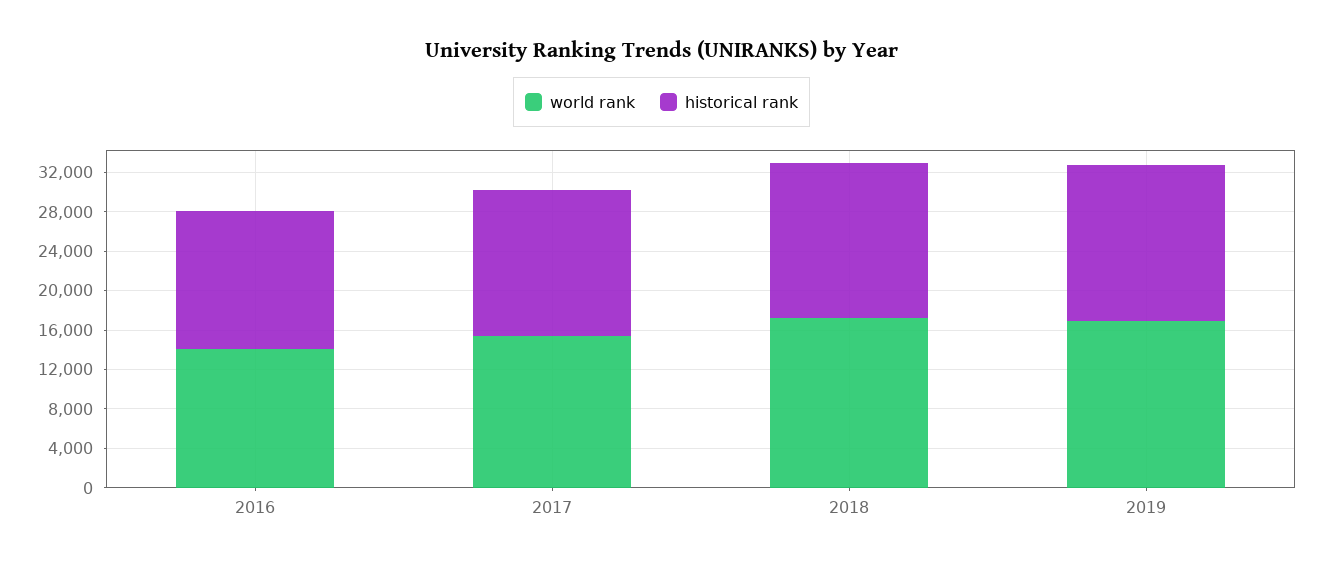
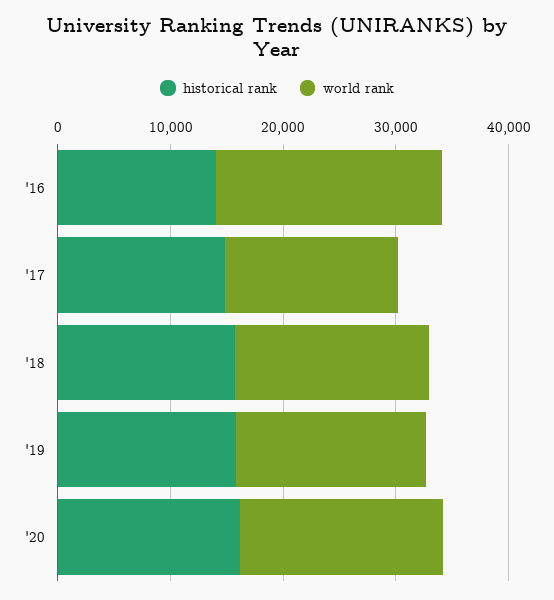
world rank, 2016: 14000 -> 20000
historical rank, '20: none -> 16000
world rank, '20: none -> 18000

